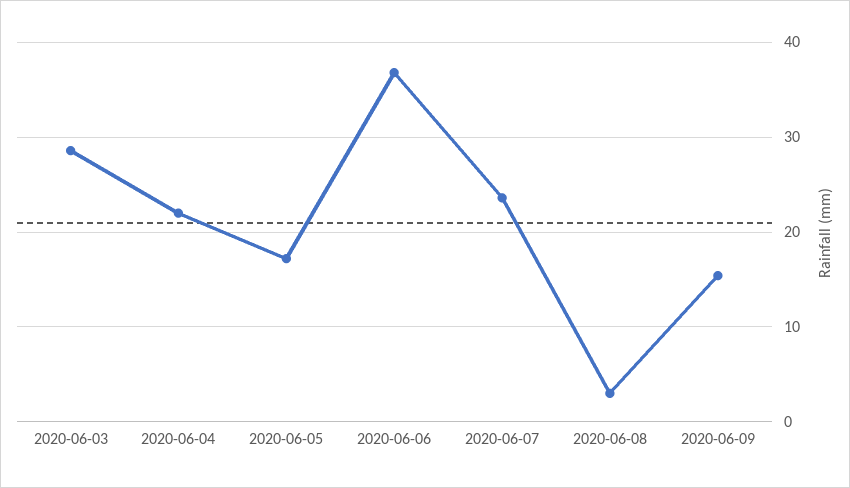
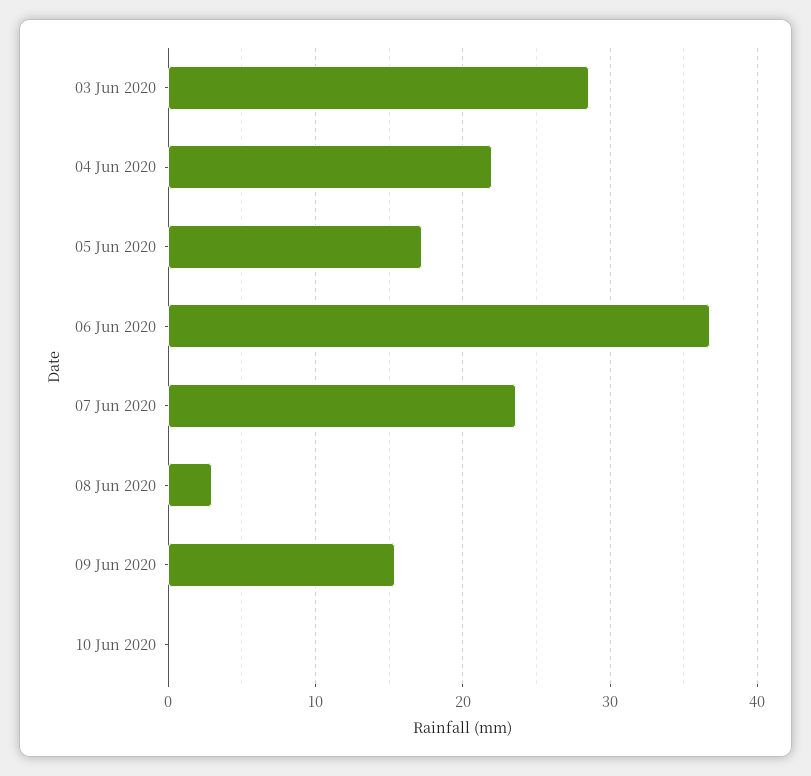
10 Jun 2020: none -> 0

